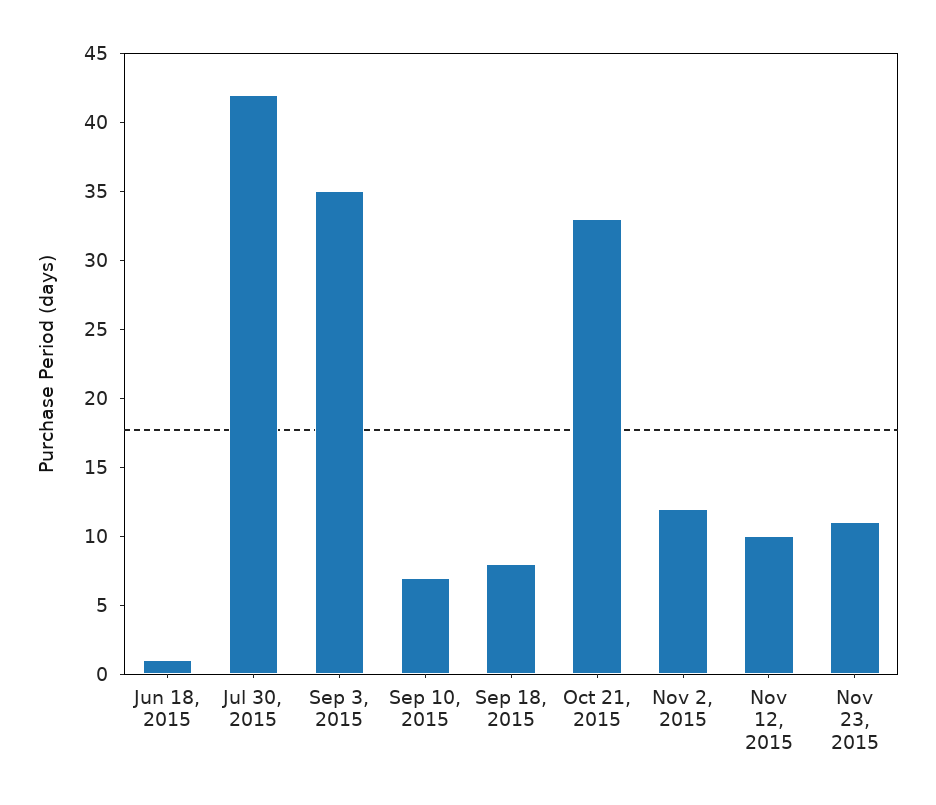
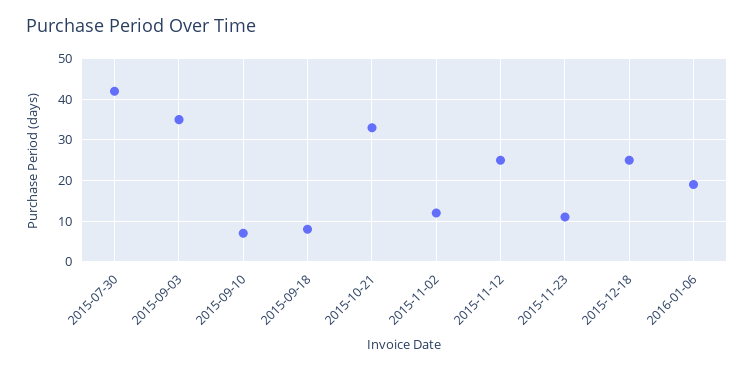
Jun 18, 2015: 1 -> none
Nov 12, 2015: 10 -> 25
2015-12-18: none -> 25
2016-01-06: none -> 20

